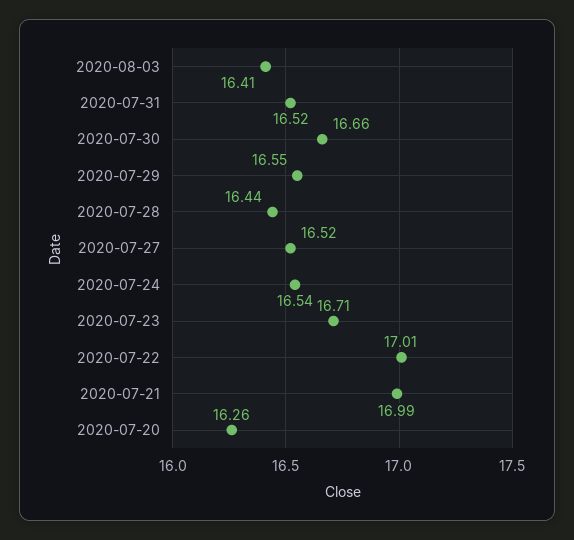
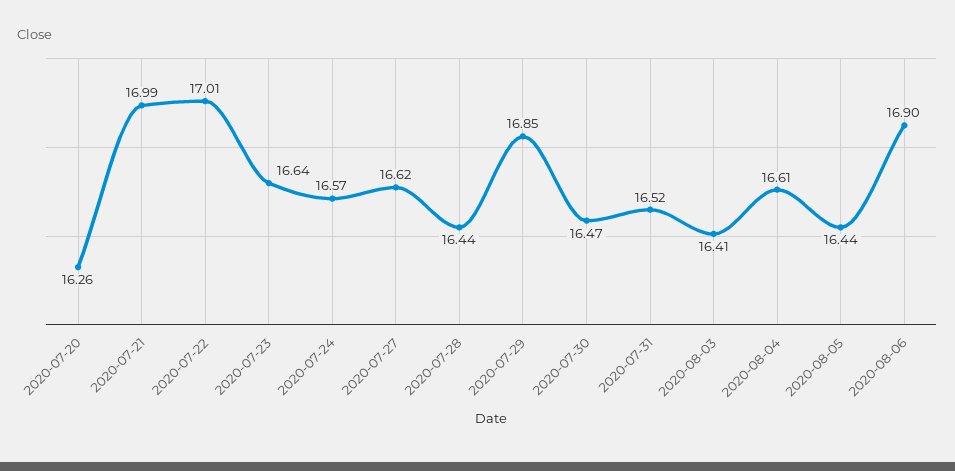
2020-07-30: 16.66 -> 16.47
2020-07-29: 16.55 -> 16.85
2020-07-27: 16.52 -> 16.62
2020-07-24: 16.54 -> 16.57
2020-07-23: 16.71 -> 16.64
2020-08-04: none -> 16.61
2020-08-05: none -> 16.44
2020-08-06: none -> 16.9

